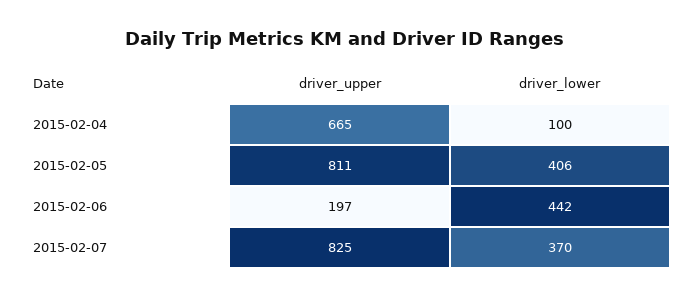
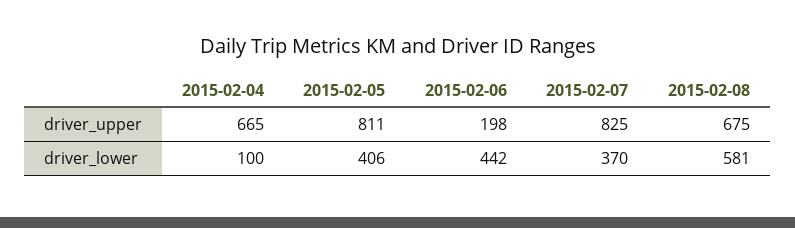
driver_upper, 2015-02-06: 197 -> 198
driver_upper, 2015-02-08: none -> 675
driver_lower, 2015-02-08: none -> 581

